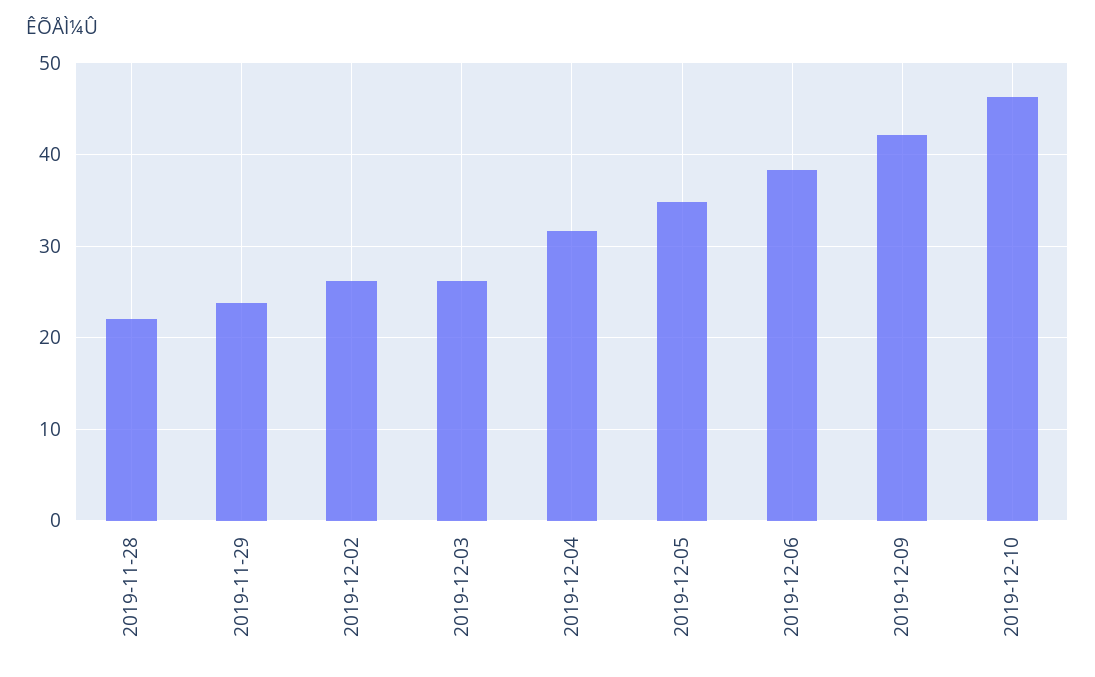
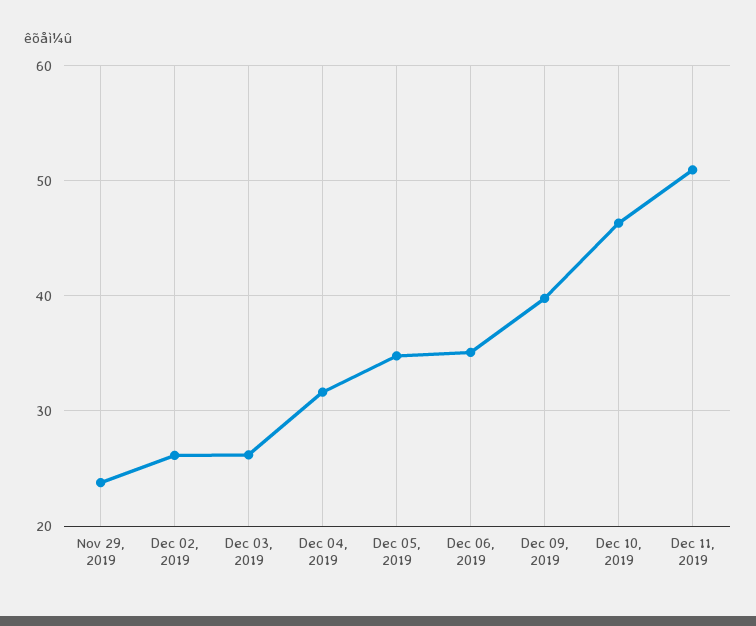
2019-11-28: 22 -> none
2019-12-06: 38 -> 35
2019-12-09: 42 -> 40
Dec 11, 2019: none -> 51

